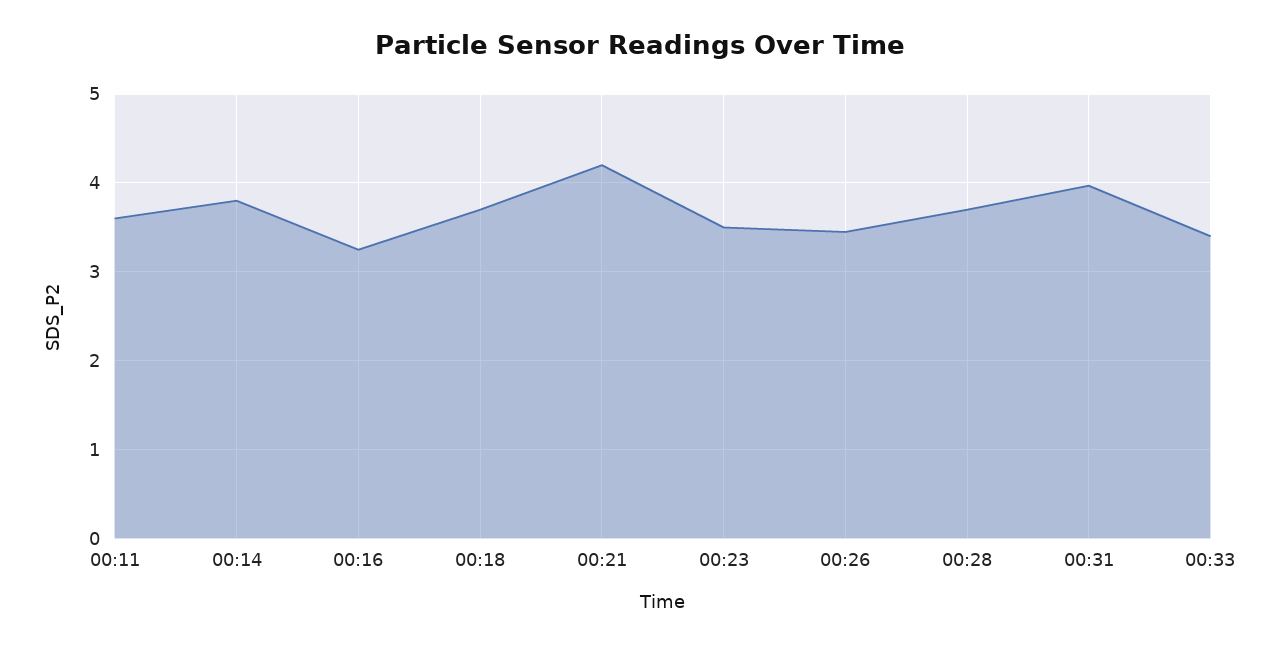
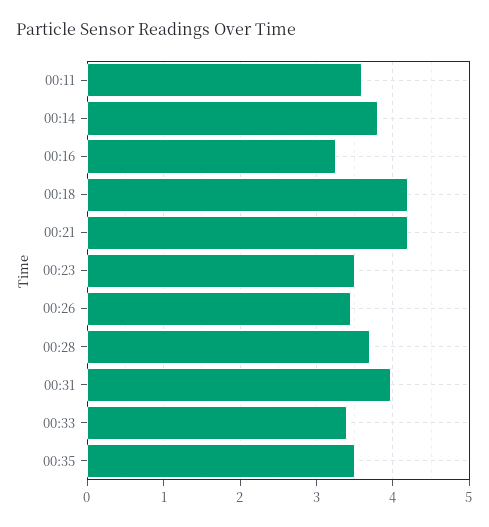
00:18: 3.7 -> 4.2
00:35: none -> 3.5

